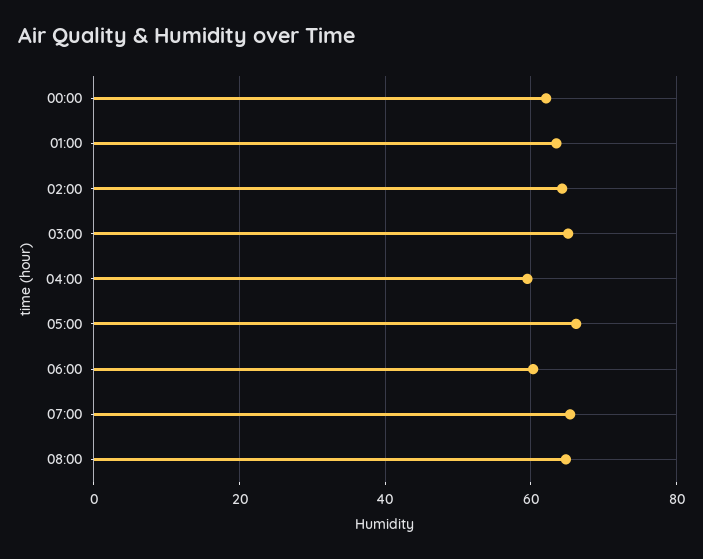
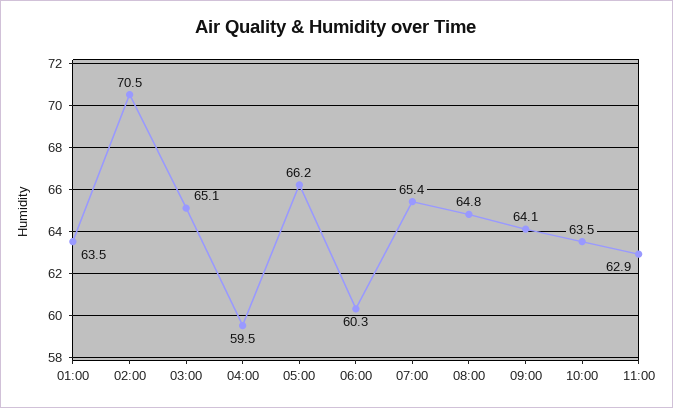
00:00: 62 -> none
02:00: 64 -> 70.5
09:00: none -> 64.1
10:00: none -> 63.5
11:00: none -> 62.9

